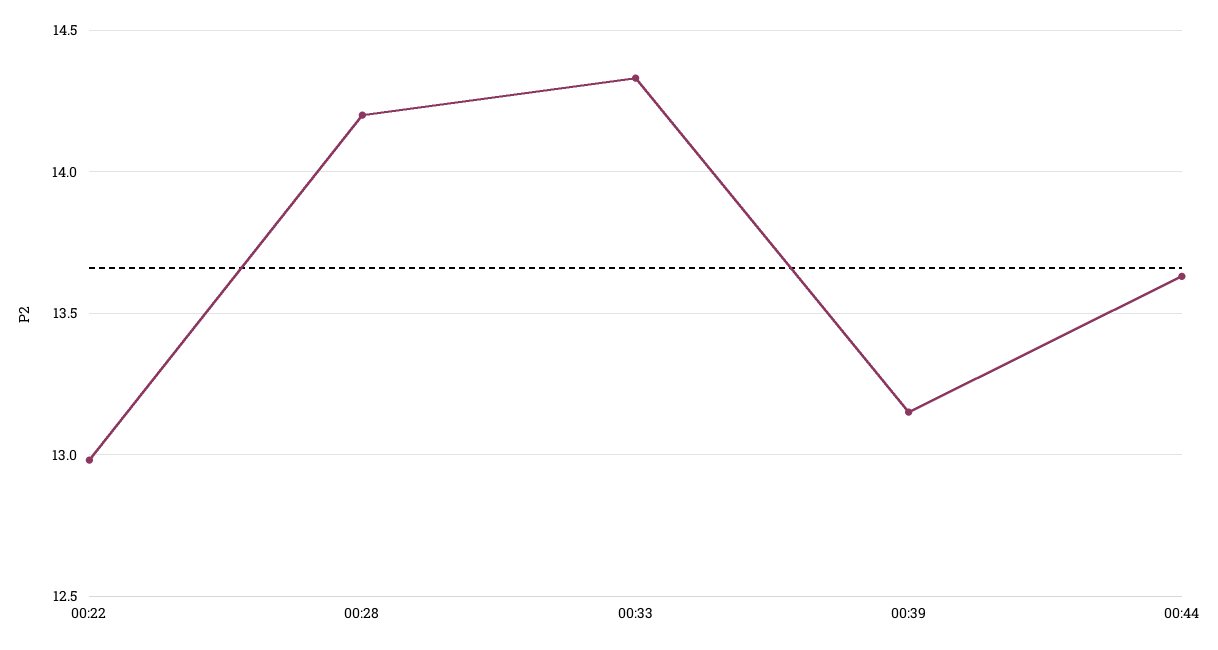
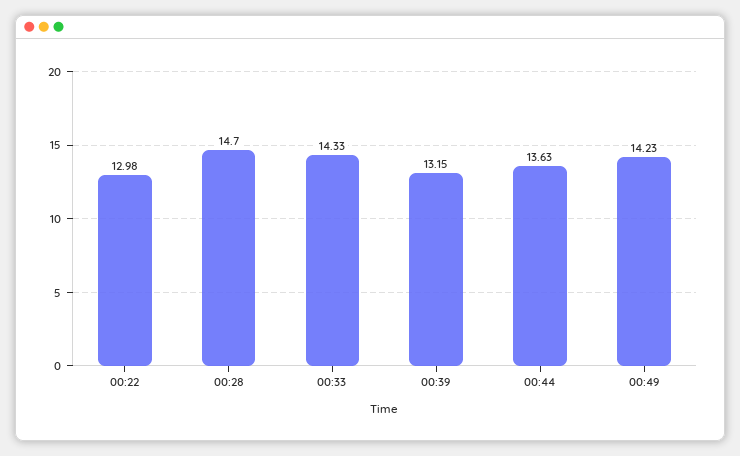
00:28: 14.2 -> 14.7
00:49: none -> 14.23

